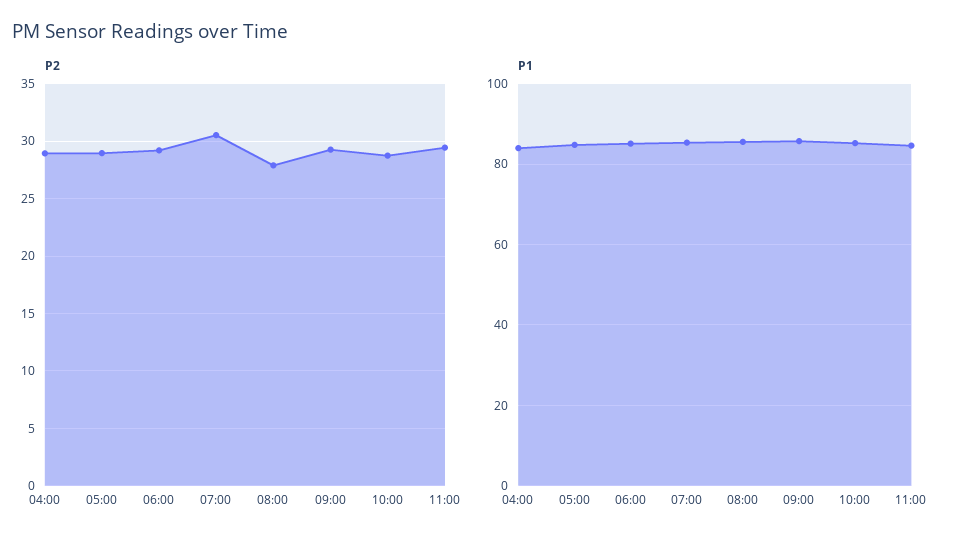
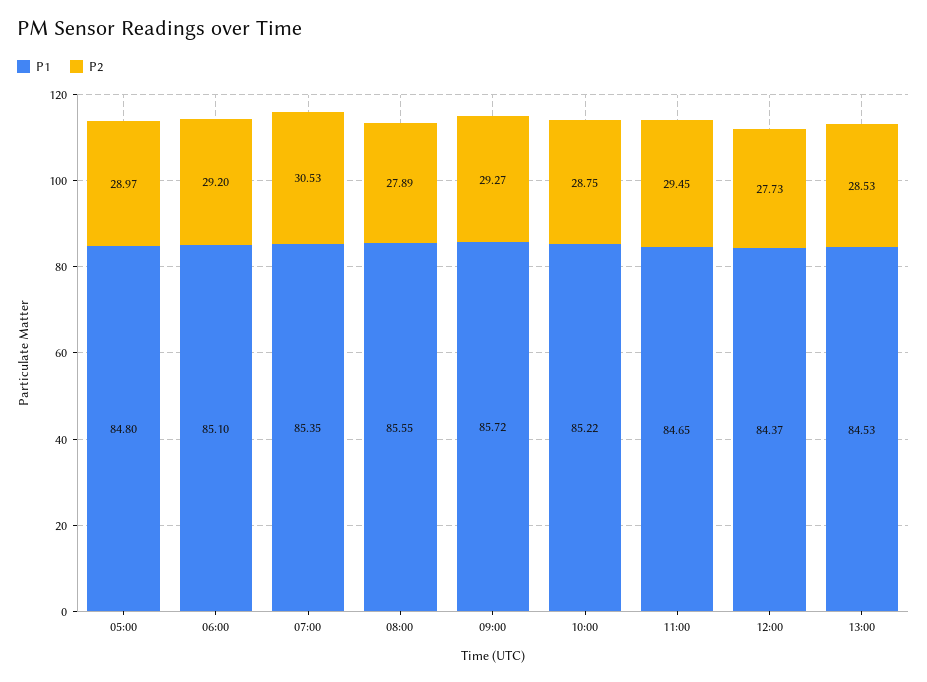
P2, 04:00: 29 -> none
P1, 04:00: 84 -> none
P1, 12:00: none -> 84.37
P2, 12:00: none -> 27.73
P1, 13:00: none -> 84.53
P2, 13:00: none -> 28.53

